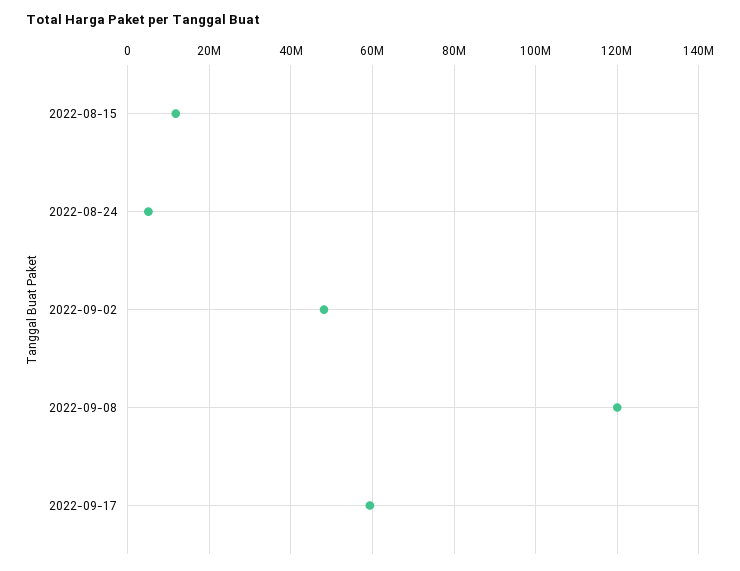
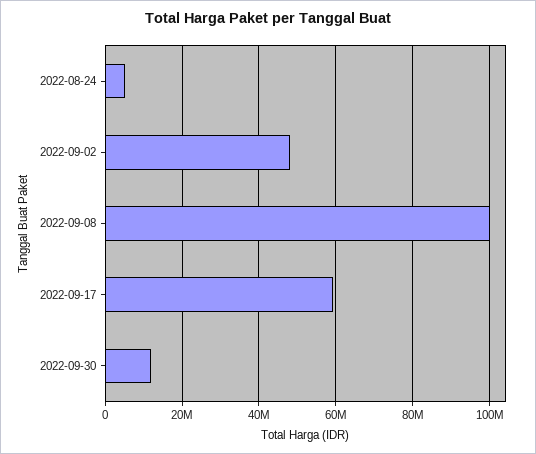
2022-08-15: 12000000 -> none
2022-09-08: 120000000 -> 100000000
2022-09-30: none -> 12000000

